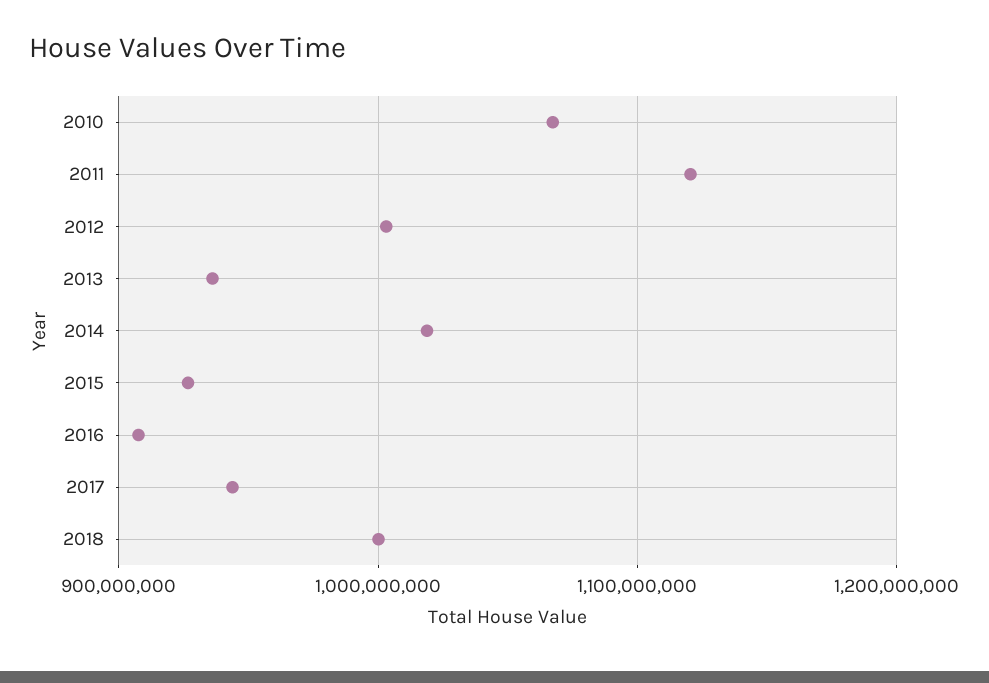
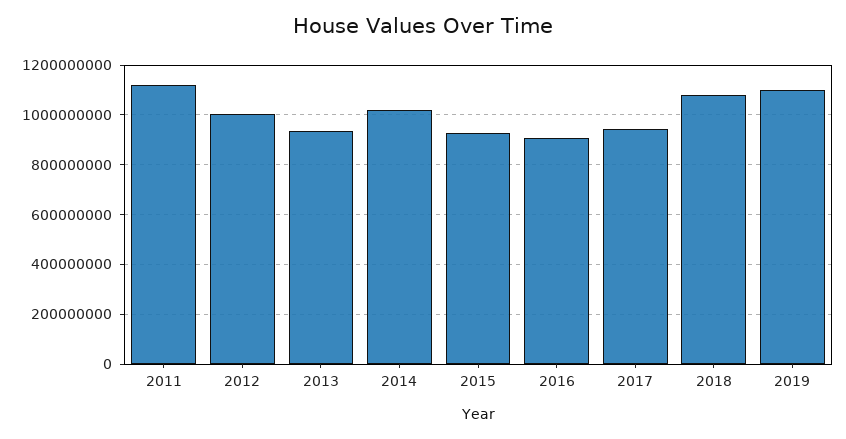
2010: 1070000000 -> none
2018: 1000000000 -> 1075000000
2019: none -> 1100000000

